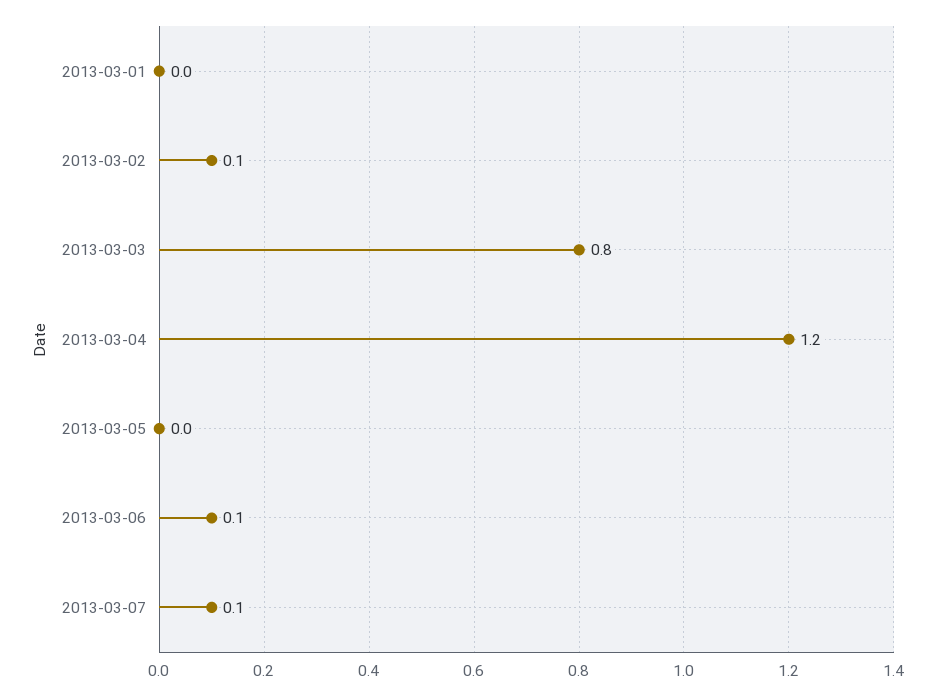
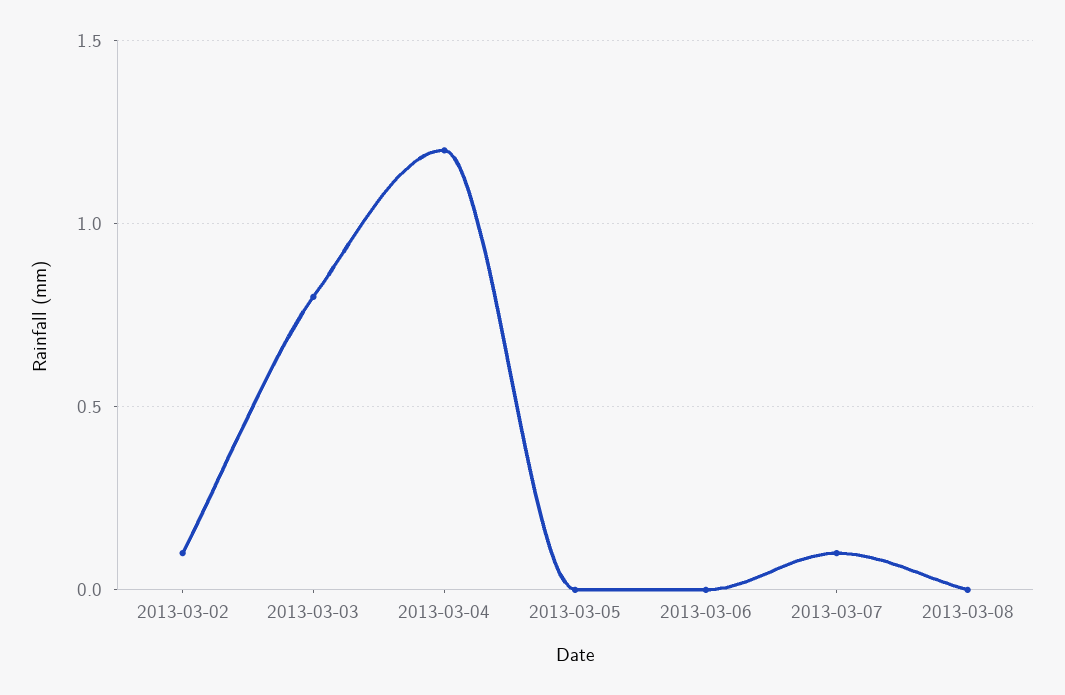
2013-03-01: 0 -> none
2013-03-06: 0.1 -> 0
2013-03-08: none -> 0

